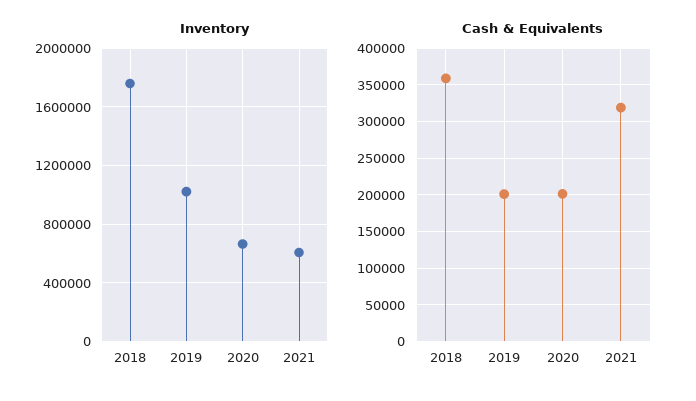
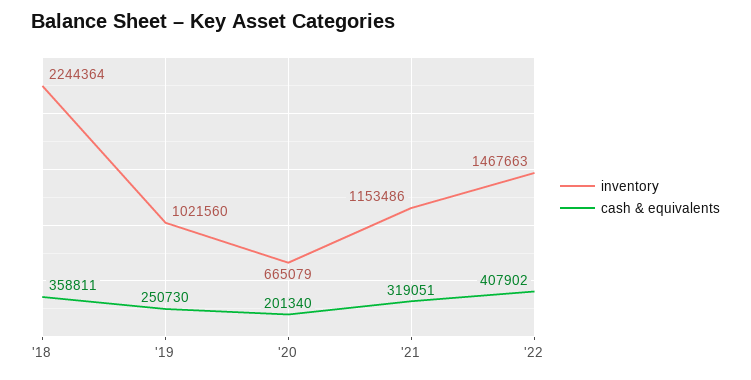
Inventory, 2018: 1750000 -> 2244364
Inventory, 2021: 600000 -> 1153486
Cash & Equivalents, 2019: 200000 -> 250730
Inventory, '22: none -> 1467663
Cash & Equivalents, '22: none -> 407902

